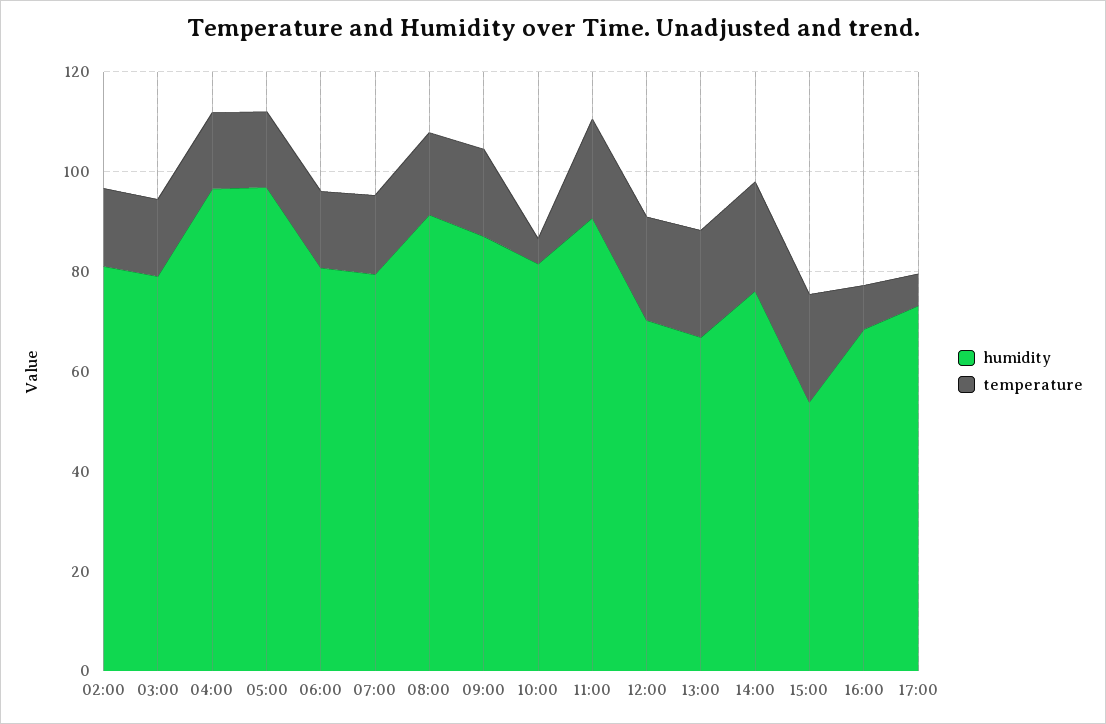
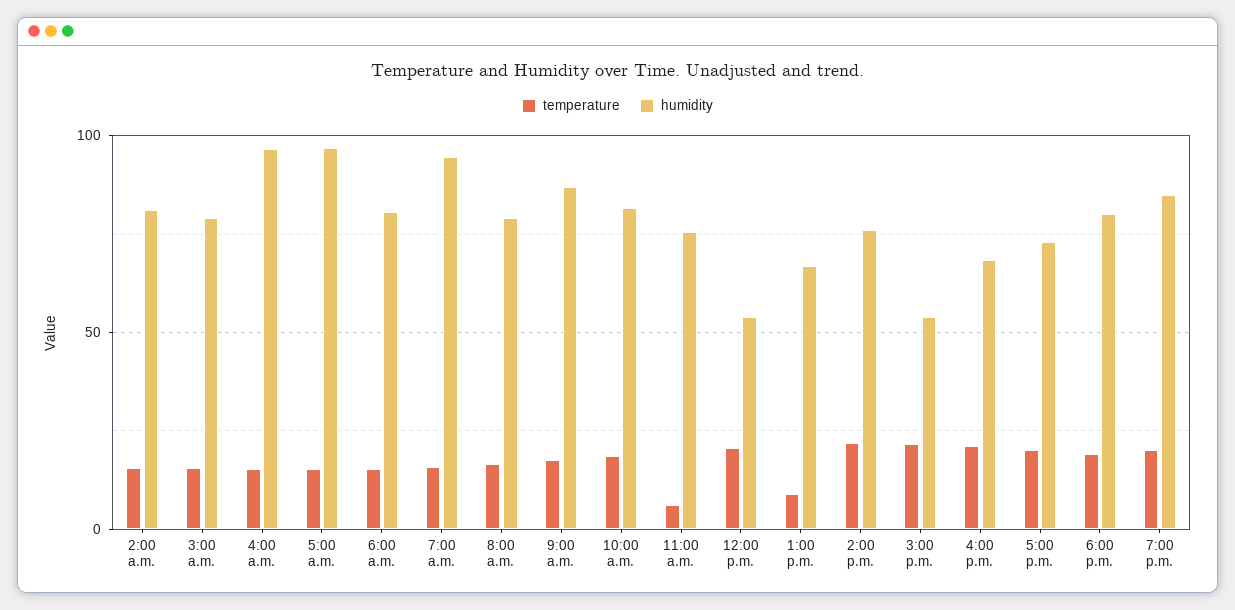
humidity, 07:00: 80 -> 95
humidity, 08:00: 90 -> 80
temperature, 10:00: 5 -> 20
humidity, 11:00: 90 -> 75
temperature, 11:00: 20 -> 5
humidity, 12:00: 70 -> 55
temperature, 13:00: 20 -> 10
temperature, 16:00: 10 -> 20
temperature, 17:00: 5 -> 20
temperature, 6:00 p.m.: none -> 20
humidity, 6:00 p.m.: none -> 80
temperature, 7:00 p.m.: none -> 20
humidity, 7:00 p.m.: none -> 85

